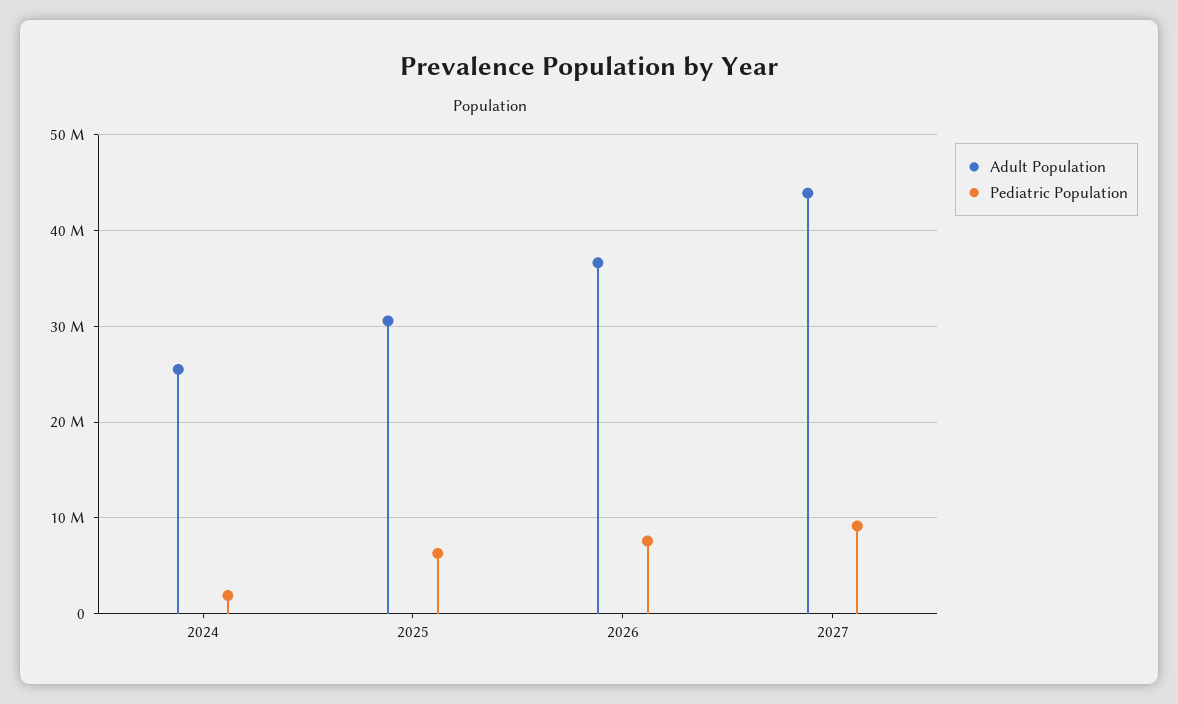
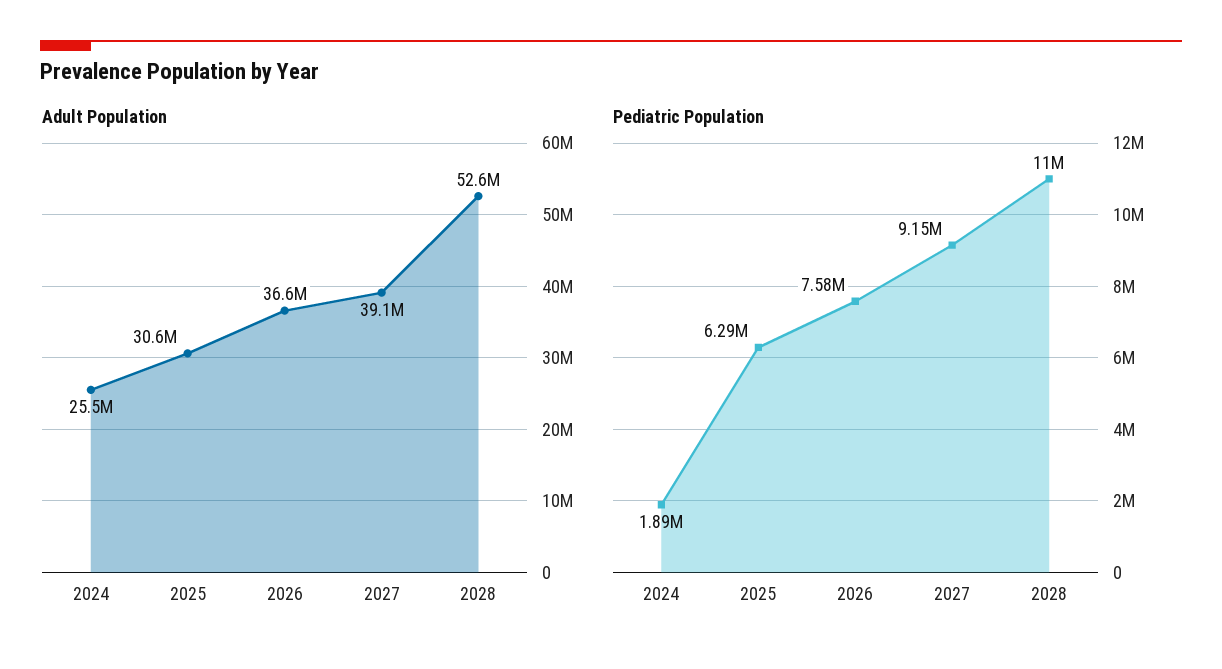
Adult Population, 2027: 44000000 -> 39100000
Adult Population, 2028: none -> 52600000
Pediatric Population, 2028: none -> 11000000

